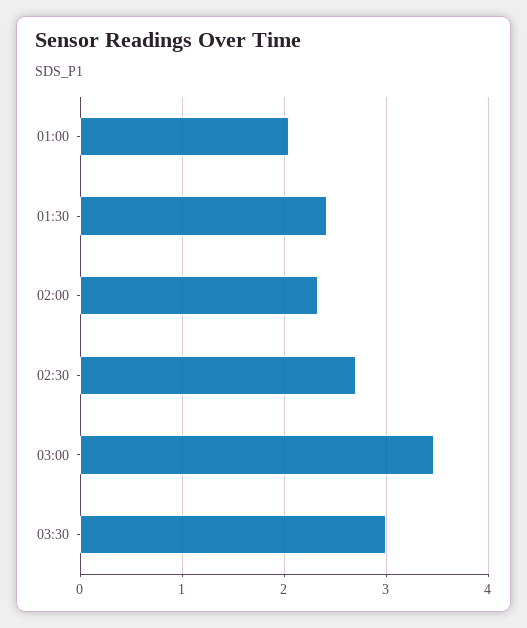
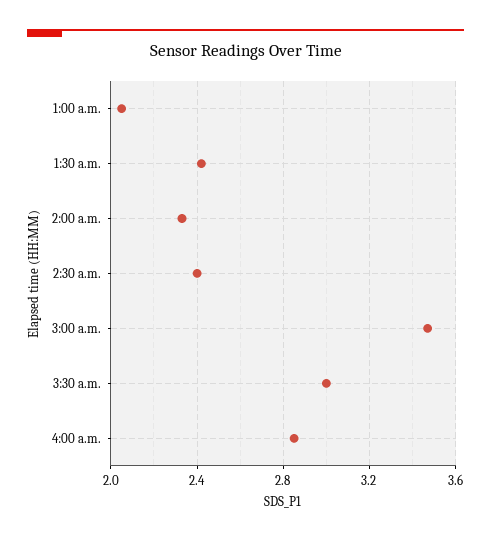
02:30: 2.7 -> 2.4
4:00 a.m.: none -> 2.85

